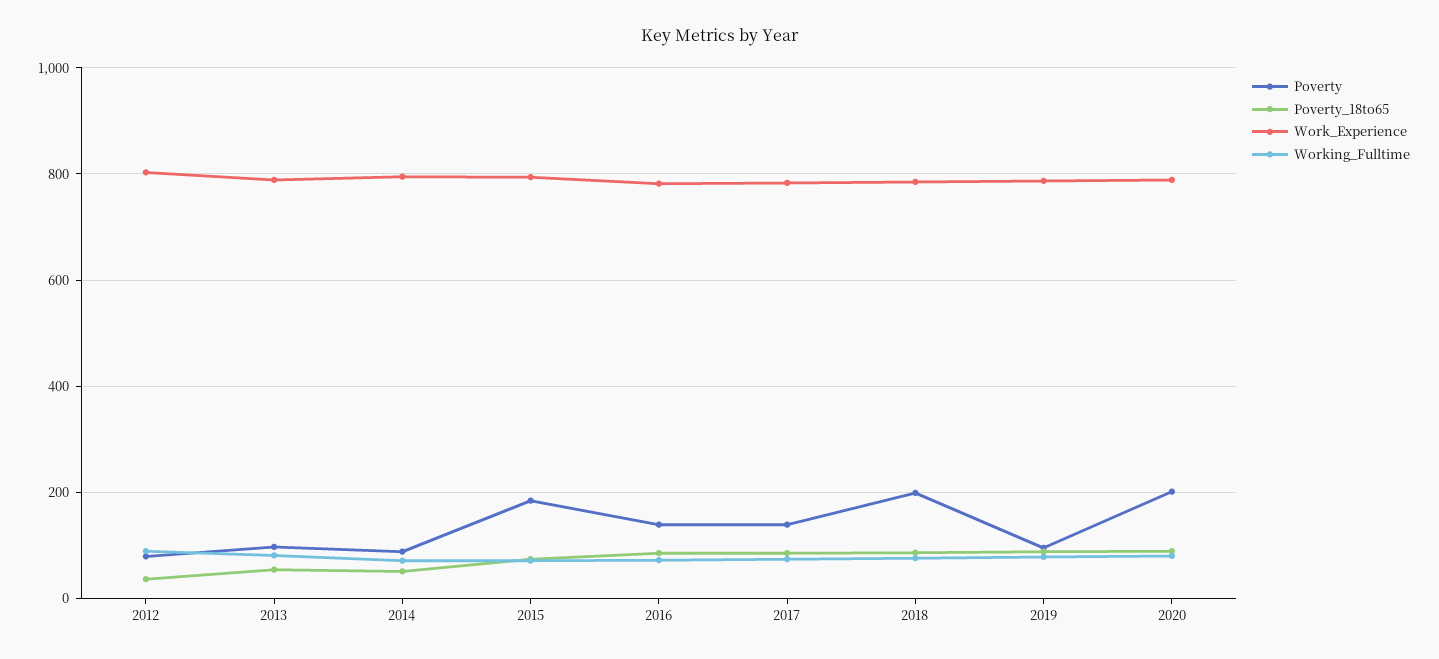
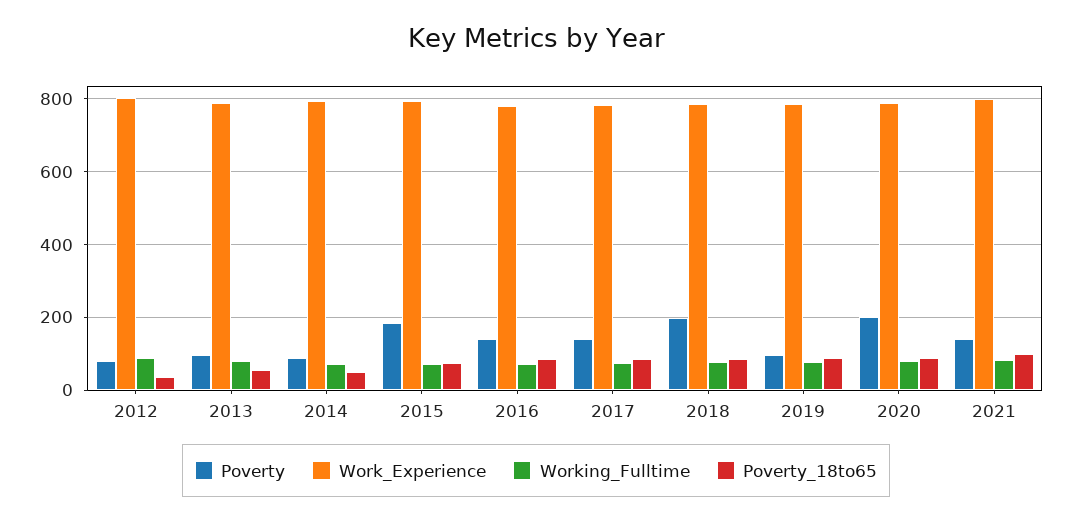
Poverty, 2021: none -> 140
Work_Experience, 2021: none -> 800
Working_Fulltime, 2021: none -> 80
Poverty_18to65, 2021: none -> 100

